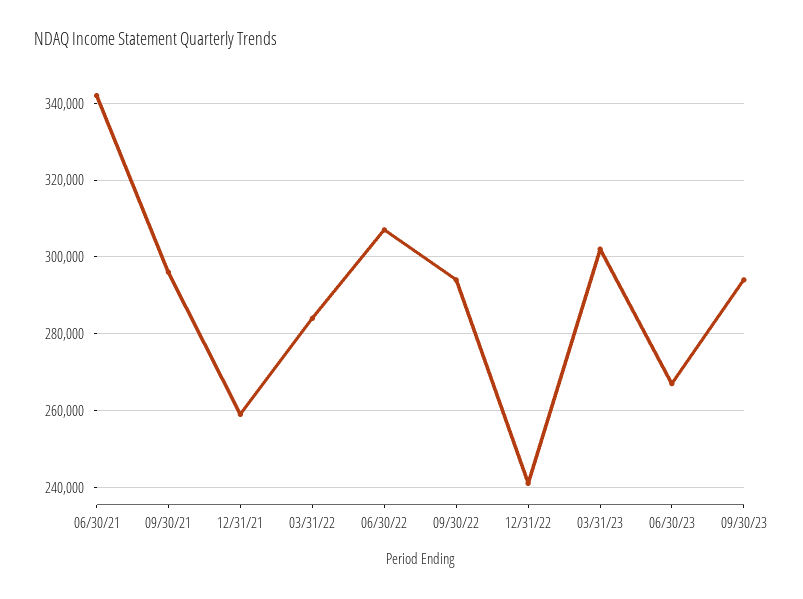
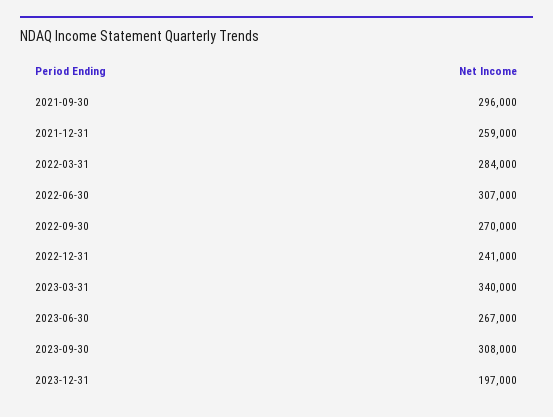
06/30/21: 342000 -> none
09/30/22: 294000 -> 270000
03/31/23: 302000 -> 340000
09/30/23: 294000 -> 308000
2023-12-31: none -> 197000

